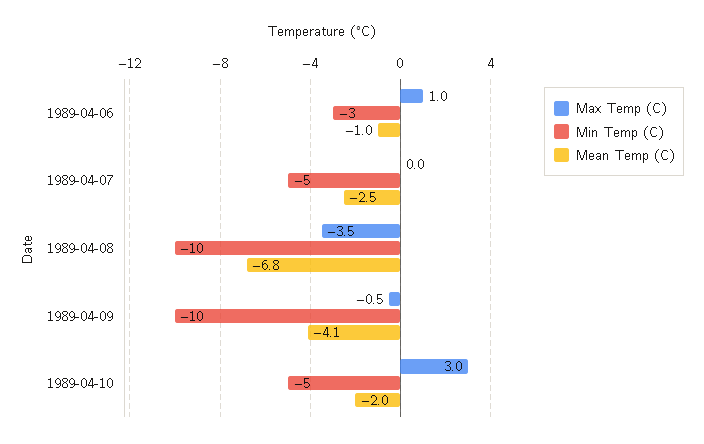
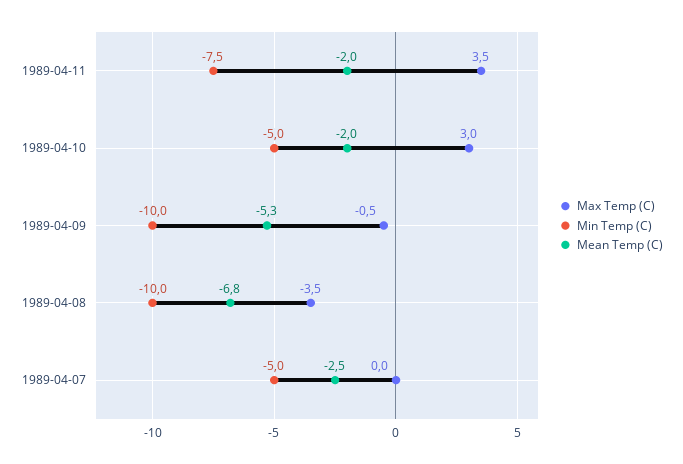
Max Temp (C), 1989-04-06: 1 -> none
Min Temp (C), 1989-04-06: -3 -> none
Mean Temp (C), 1989-04-06: -1 -> none
Mean Temp (C), 1989-04-09: -4.1 -> -5.3
Max Temp (C), 1989-04-11: none -> 3.5
Min Temp (C), 1989-04-11: none -> -7.5
Mean Temp (C), 1989-04-11: none -> -2

